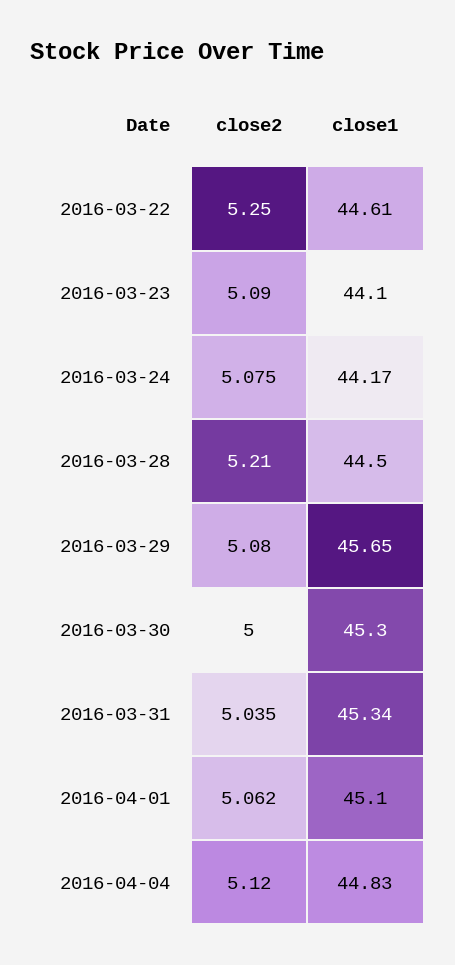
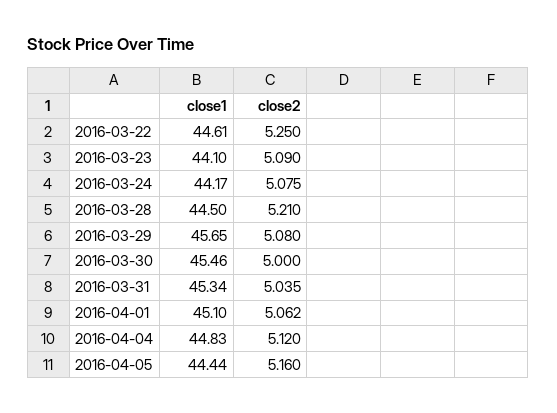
close1, 2016-03-30: 45.3 -> 45.46
close1, 2016-04-05: none -> 44.44
close2, 2016-04-05: none -> 5.16

